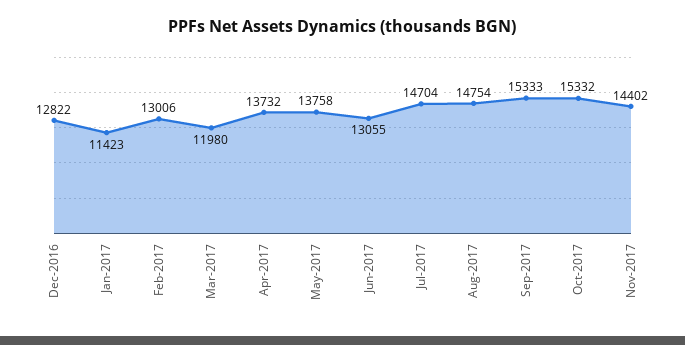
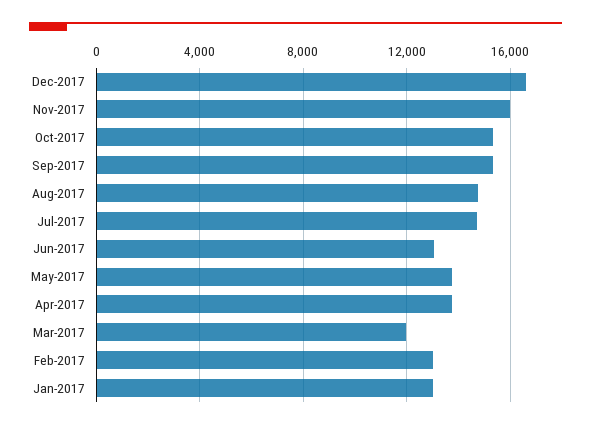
Dec-2016: 12822 -> none
Jan-2017: 11423 -> 13000
Nov-2017: 14402 -> 16000
Dec-2017: none -> 16500

